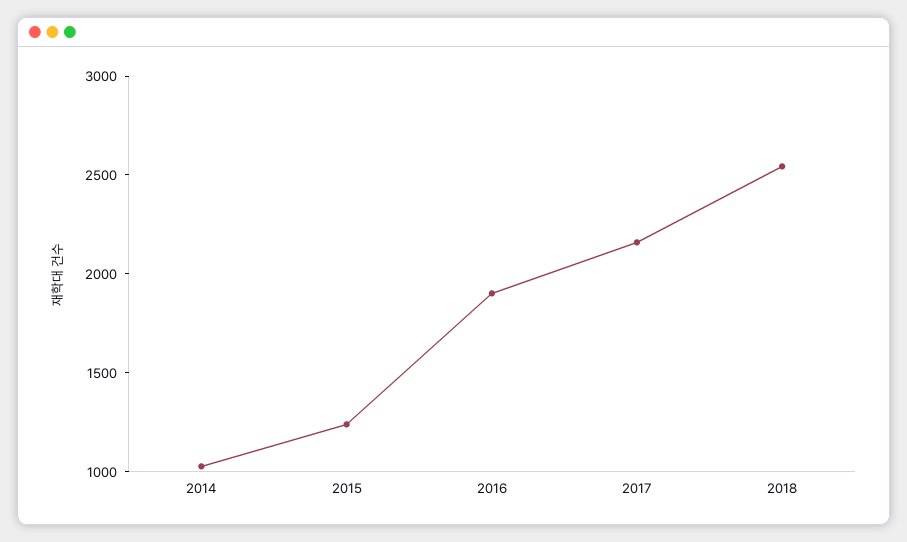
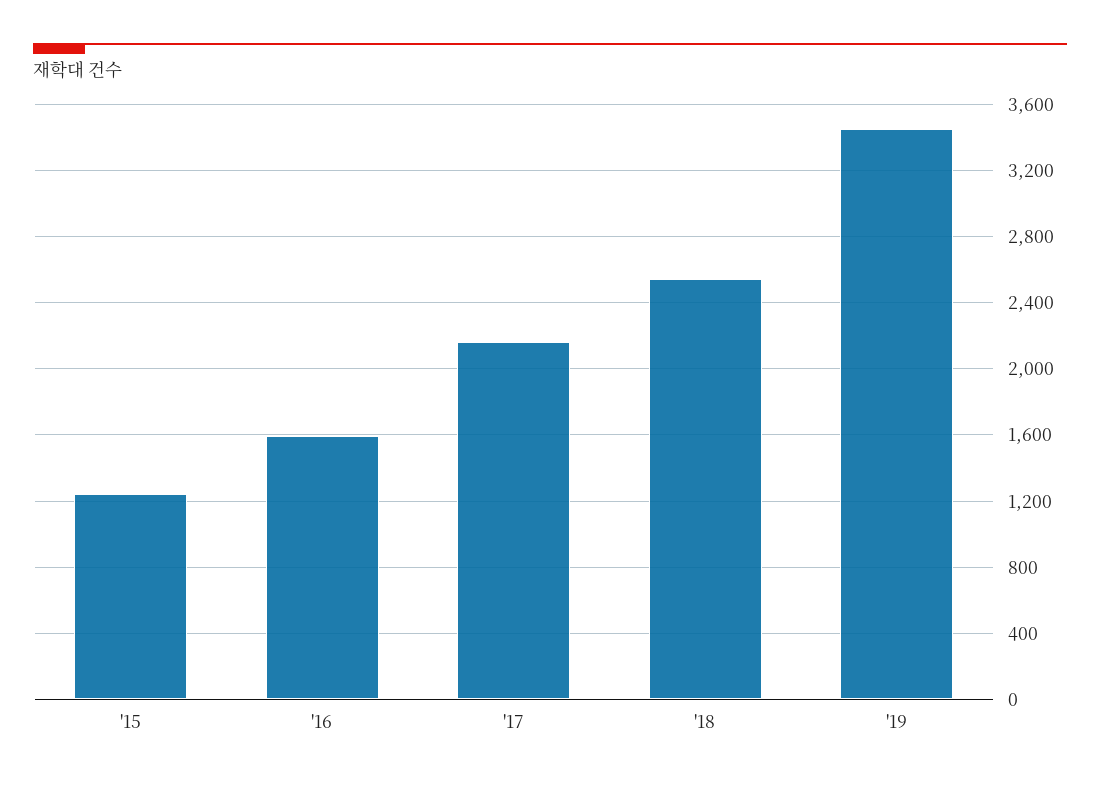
2014: 1000 -> none
2016: 1900 -> 1600
'19: none -> 3450

